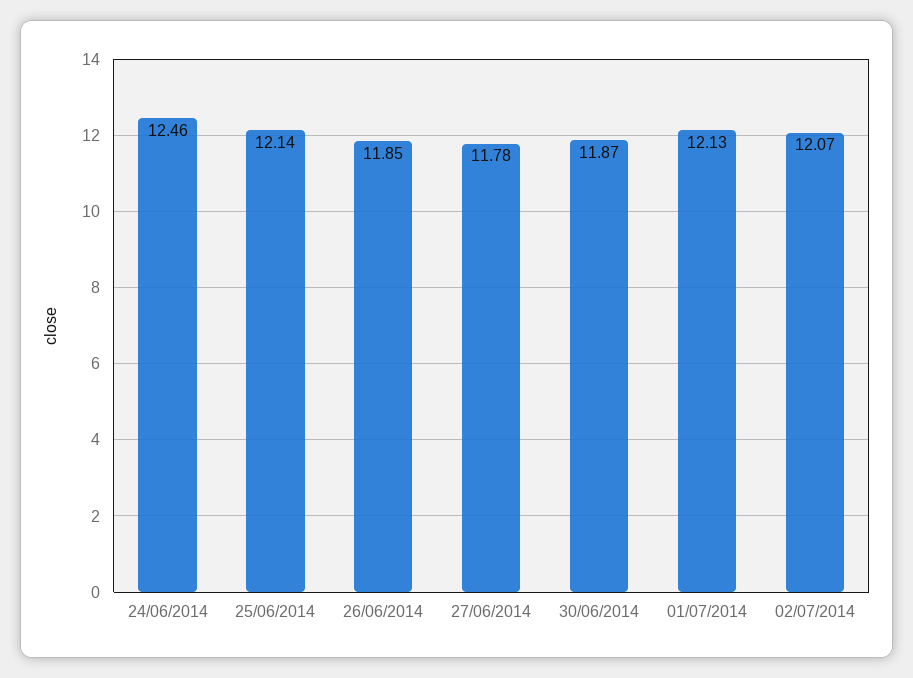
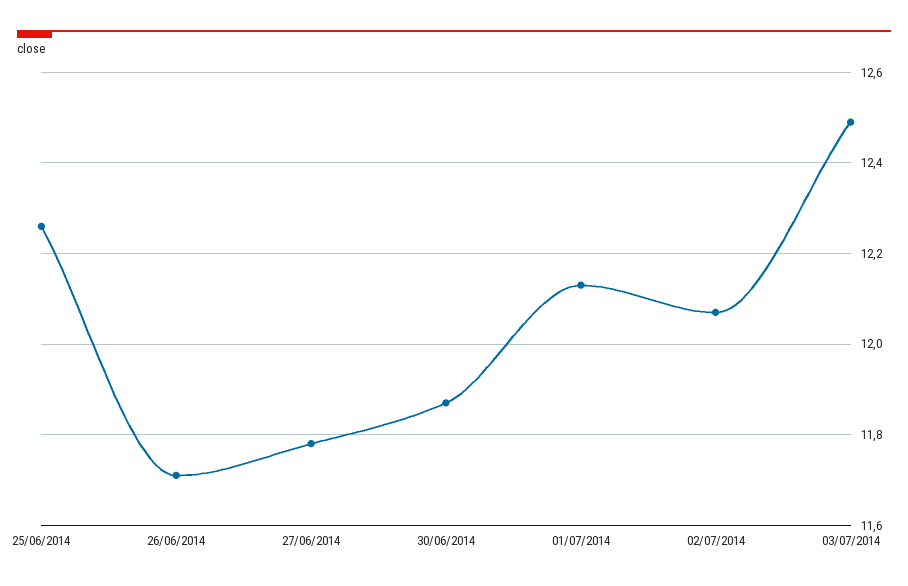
24/06/2014: 12.46 -> none
25/06/2014: 12.14 -> 12.25
26/06/2014: 11.85 -> 11.7
03/07/2014: none -> 12.5

